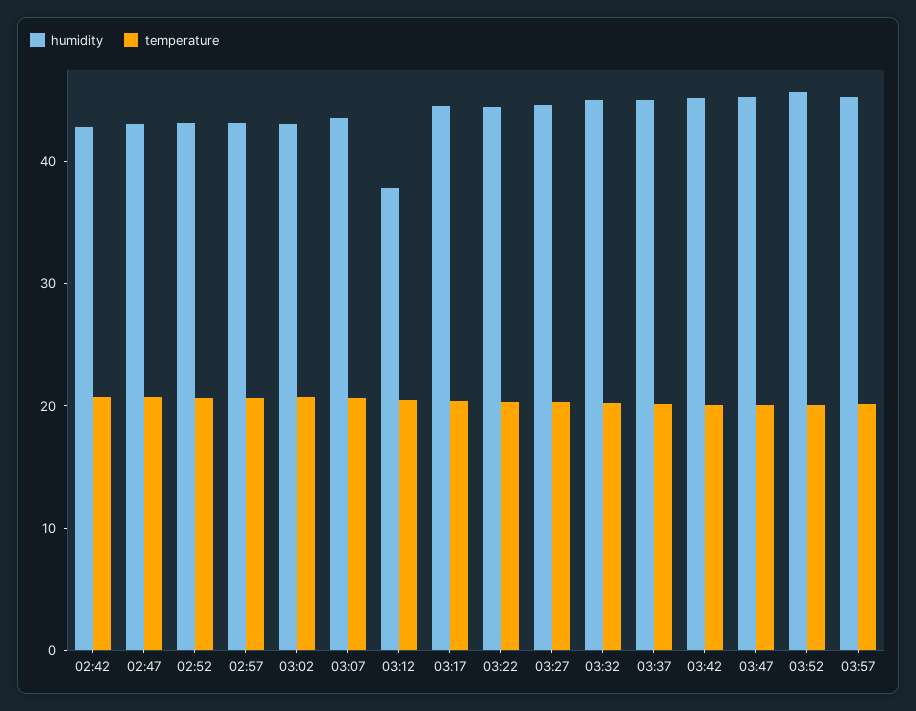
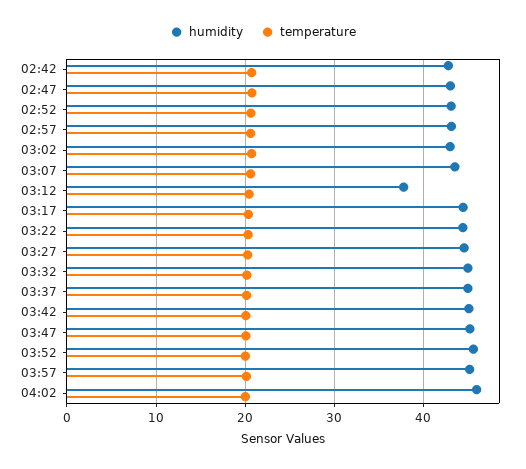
humidity, 04:02: none -> 46
temperature, 04:02: none -> 20

